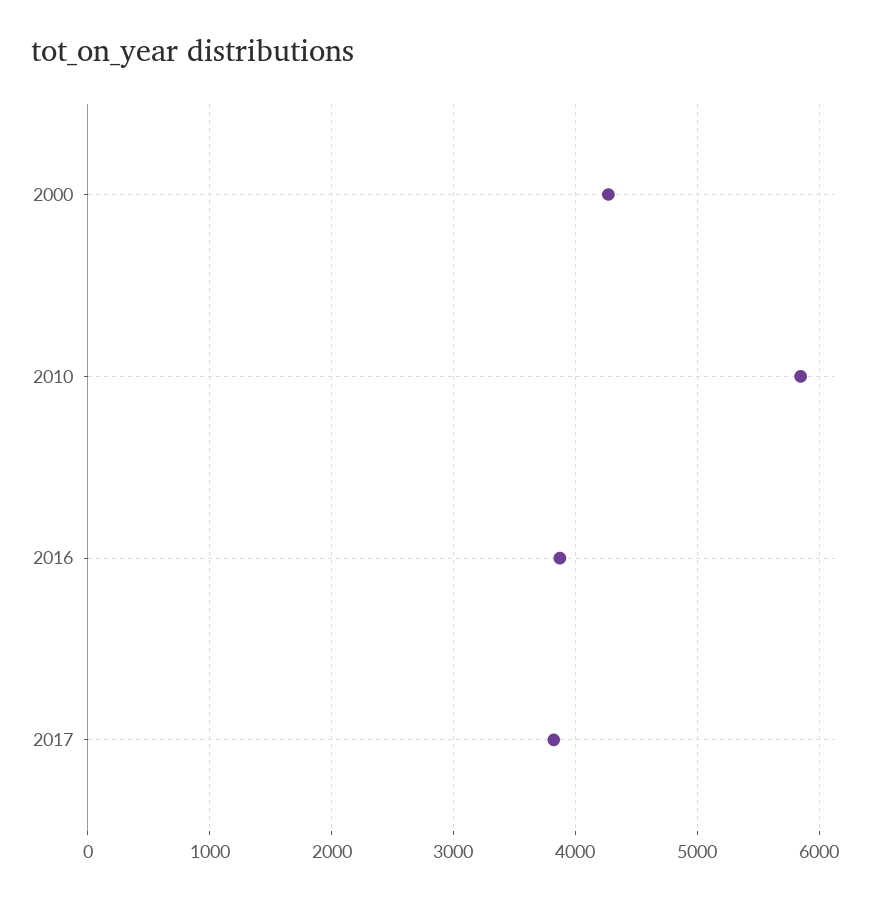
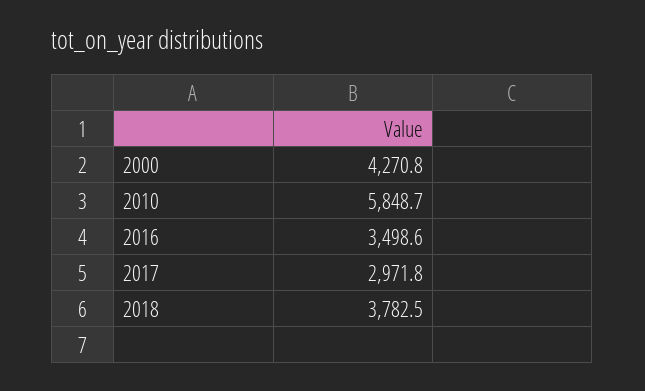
2016: 3900 -> 3498.6
2017: 3800 -> 2971.8
2018: none -> 3782.5

